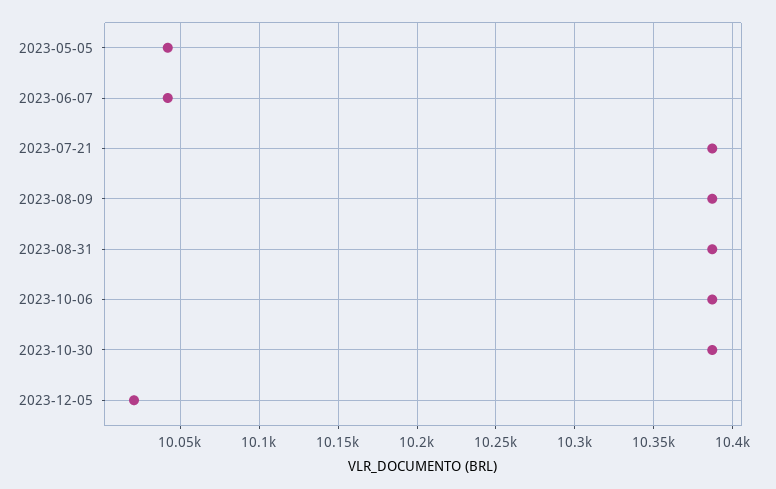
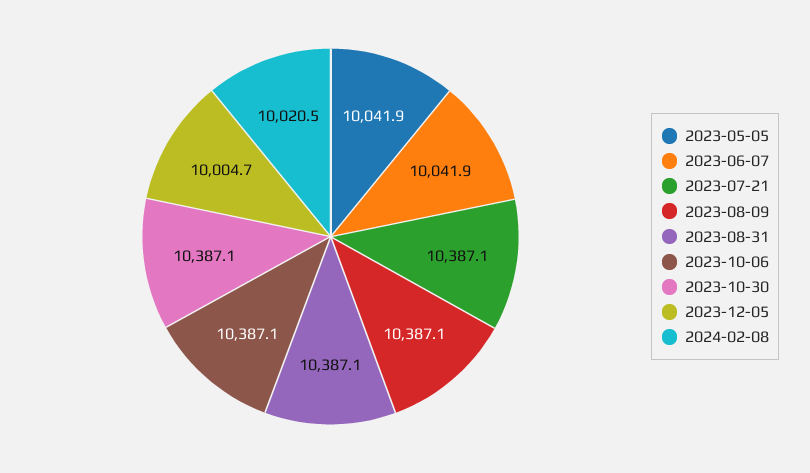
2023-12-05: 10020 -> 10004.7
2024-02-08: none -> 10020.5

